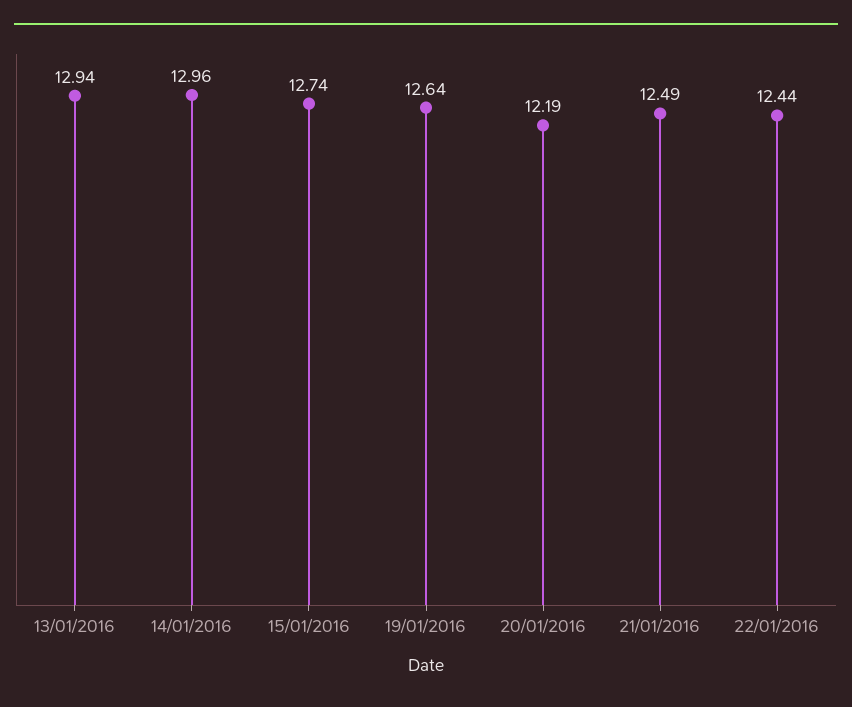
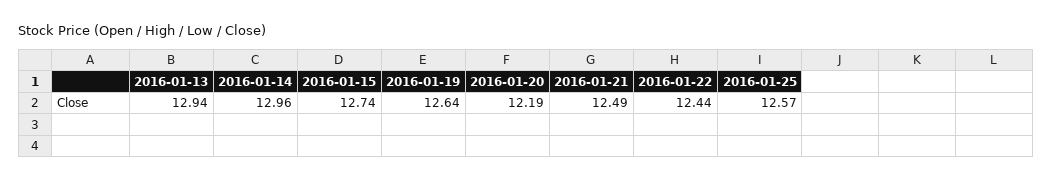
2016-01-25: none -> 12.57

